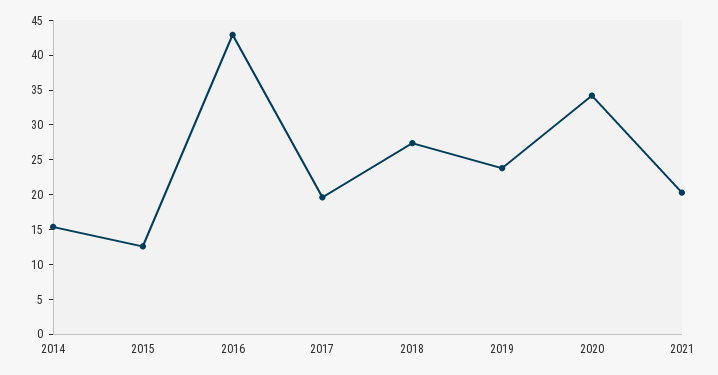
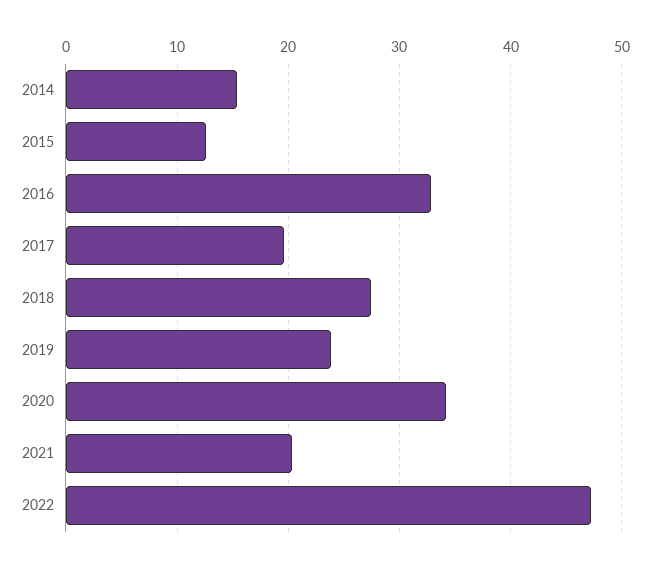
2016: 42.5 -> 33
2022: none -> 47

